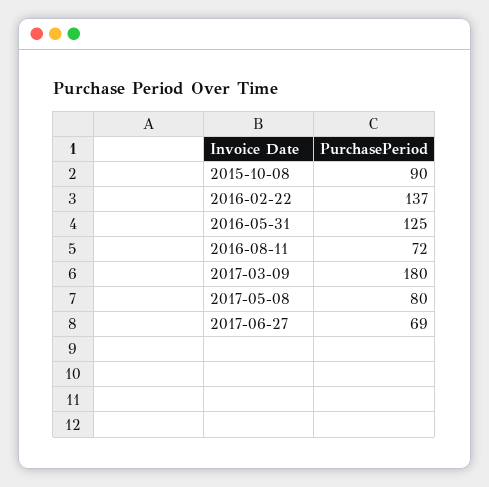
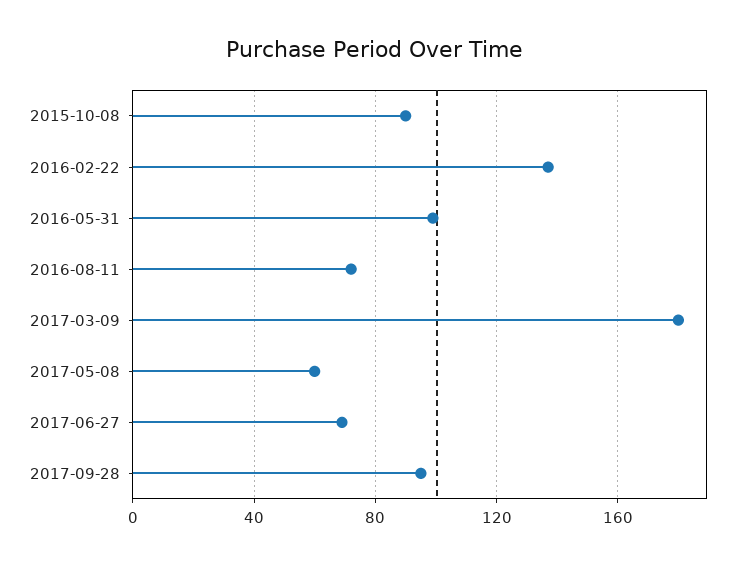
2016-05-31: 125 -> 100
2017-05-08: 80 -> 60
2017-09-28: none -> 95

